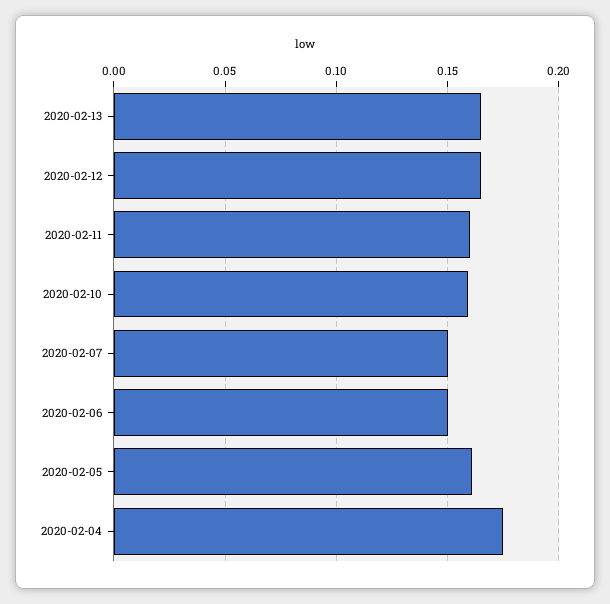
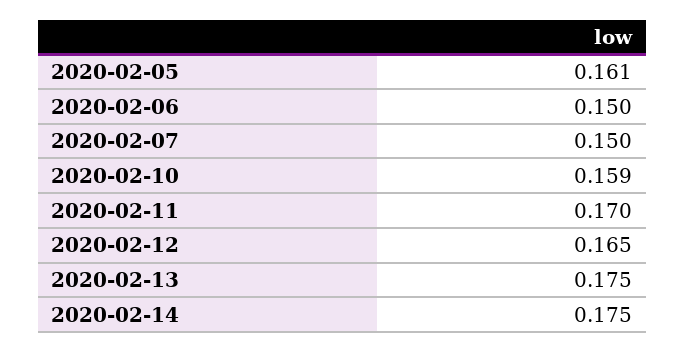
2020-02-13: 0.165 -> 0.175
2020-02-11: 0.16 -> 0.17
2020-02-04: 0.175 -> none
2020-02-14: none -> 0.175

